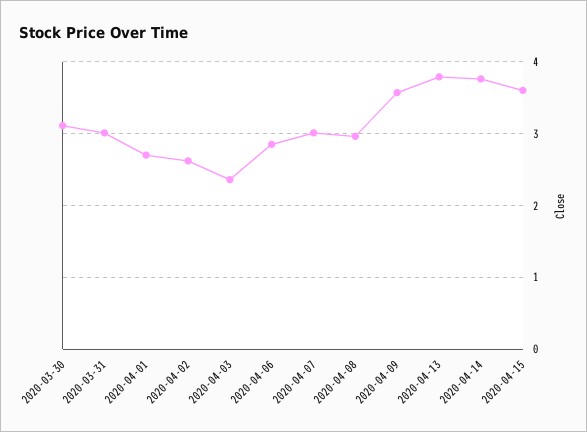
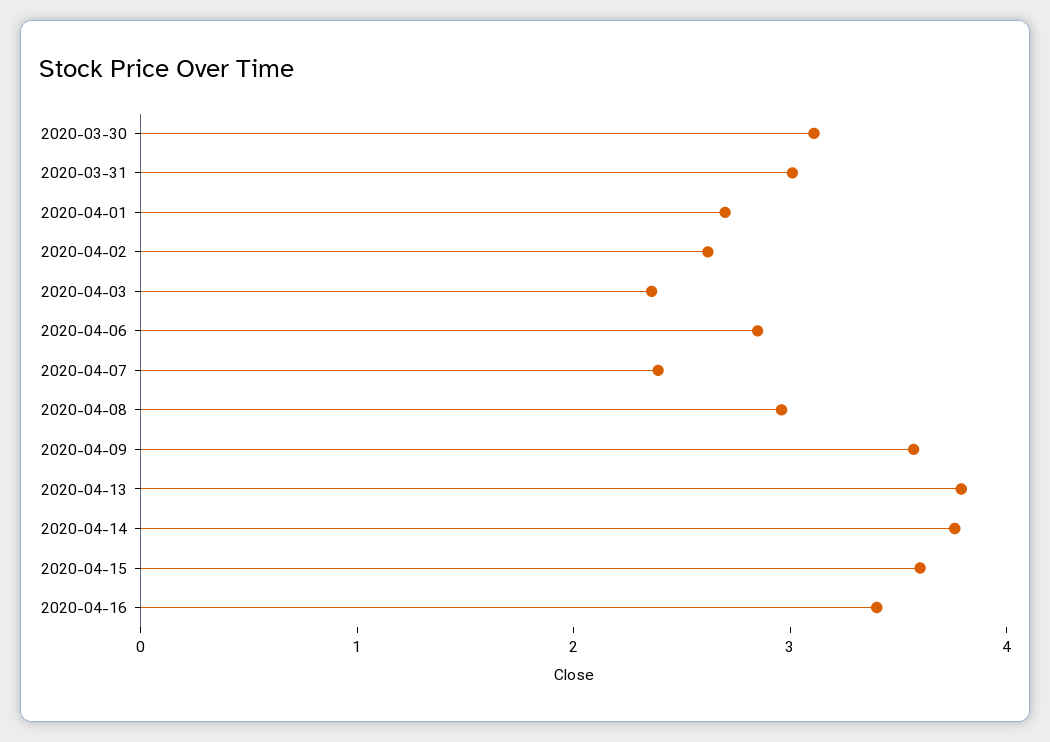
2020-04-07: 3 -> 2.4
2020-04-16: none -> 3.4

